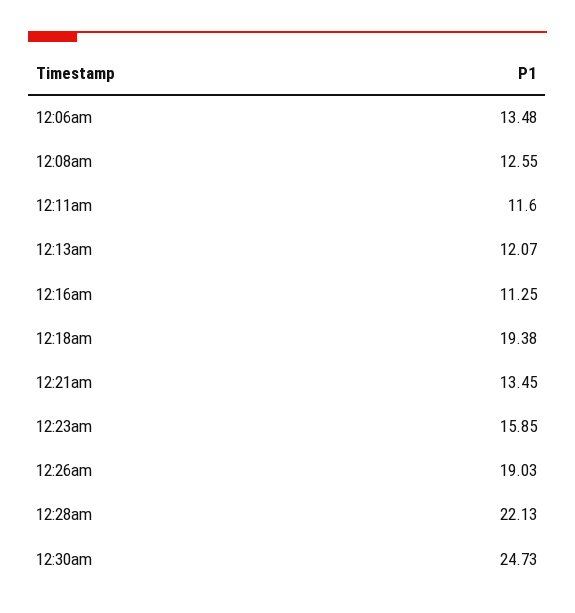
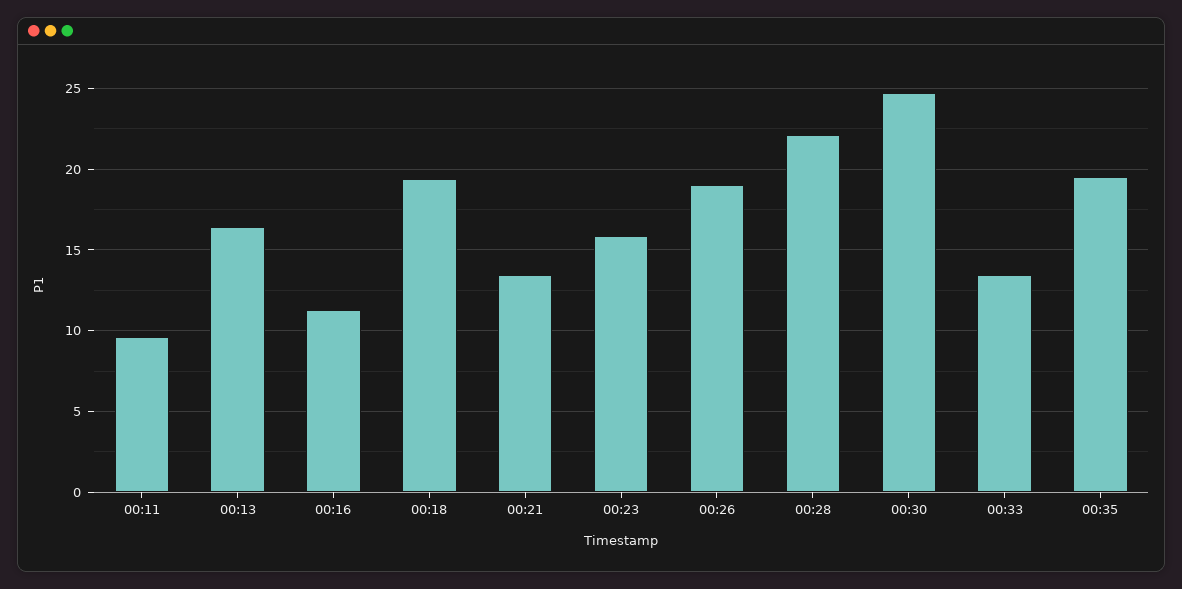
12:06am: 13.48 -> none
12:08am: 12.55 -> none
12:11am: 11.6 -> 9.5
12:13am: 12.07 -> 16.5
00:33: none -> 13.5
00:35: none -> 19.5

